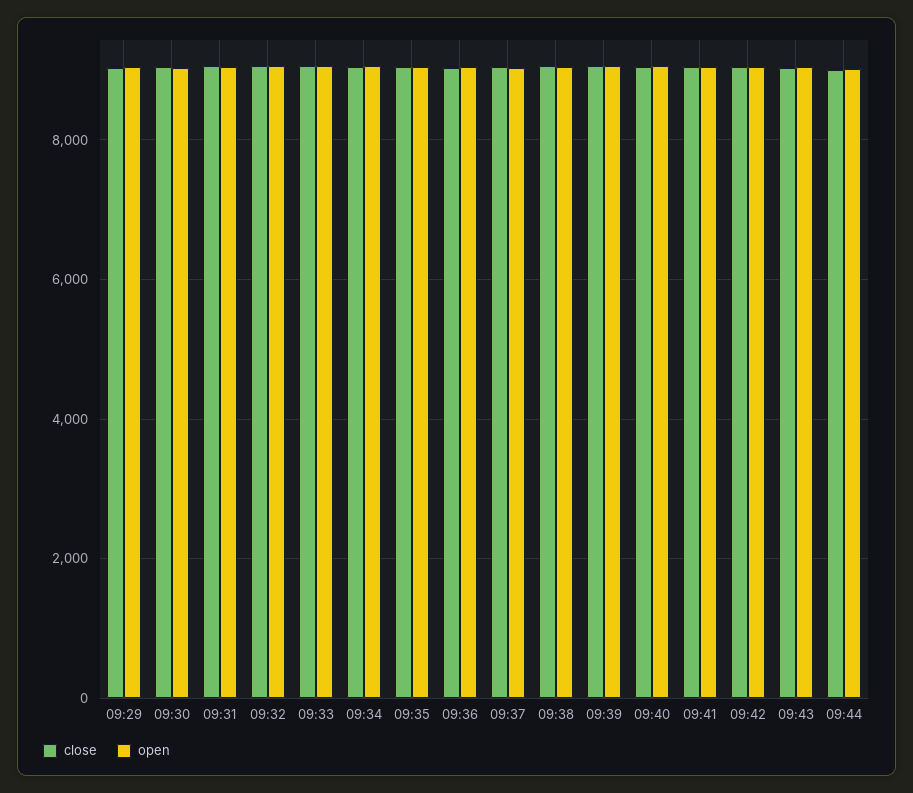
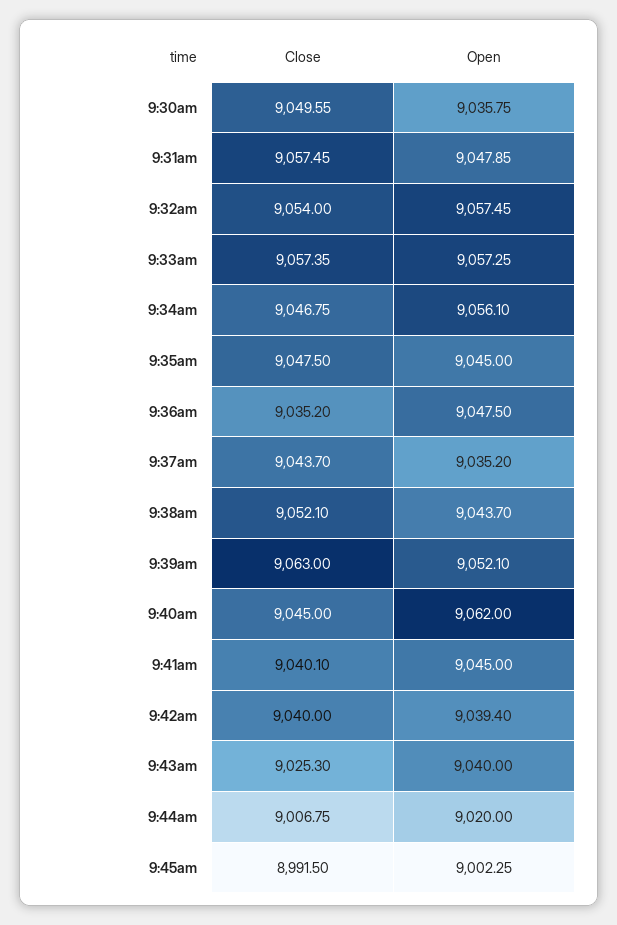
close, 09:29: 9000 -> none
open, 09:29: 9000 -> none
close, 9:45am: none -> 8991.5
open, 9:45am: none -> 9002.25

